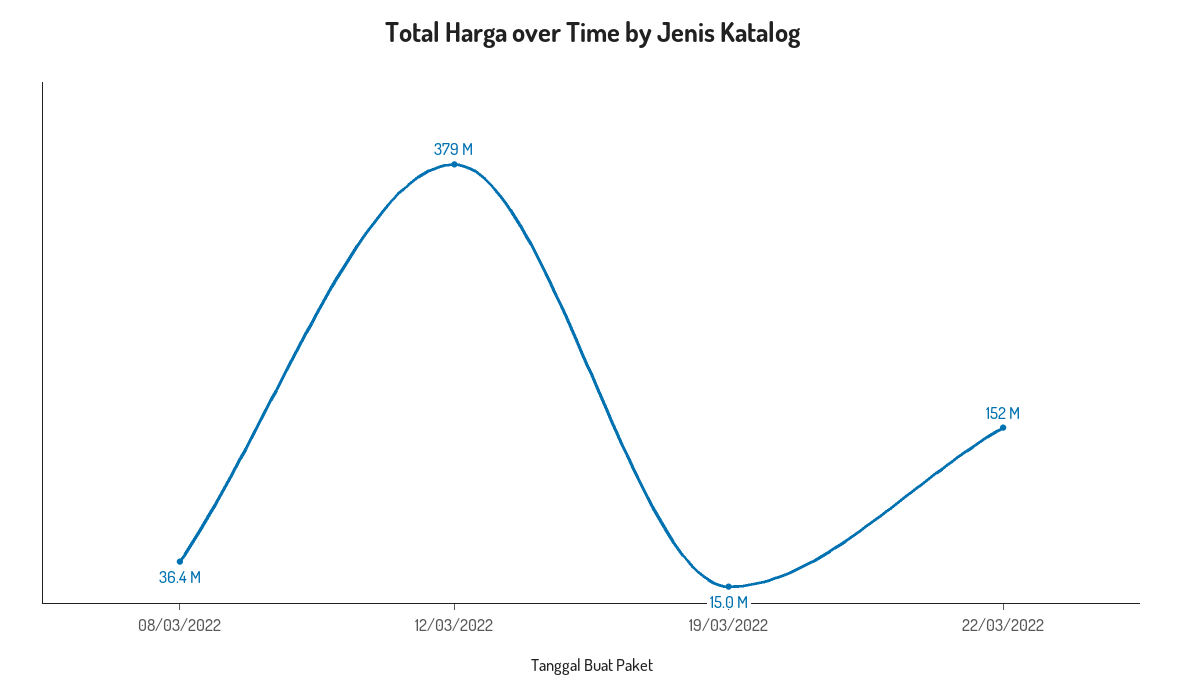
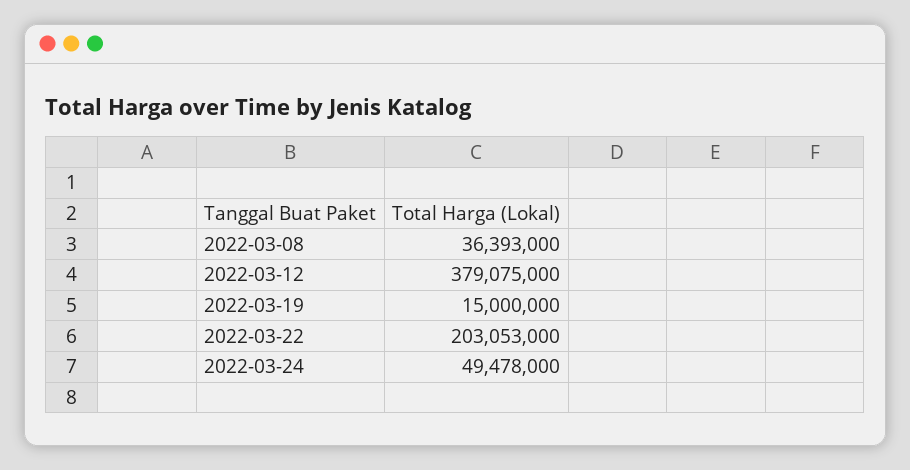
22/03/2022: 152000000 -> 203053000
2022-03-24: none -> 49478000

